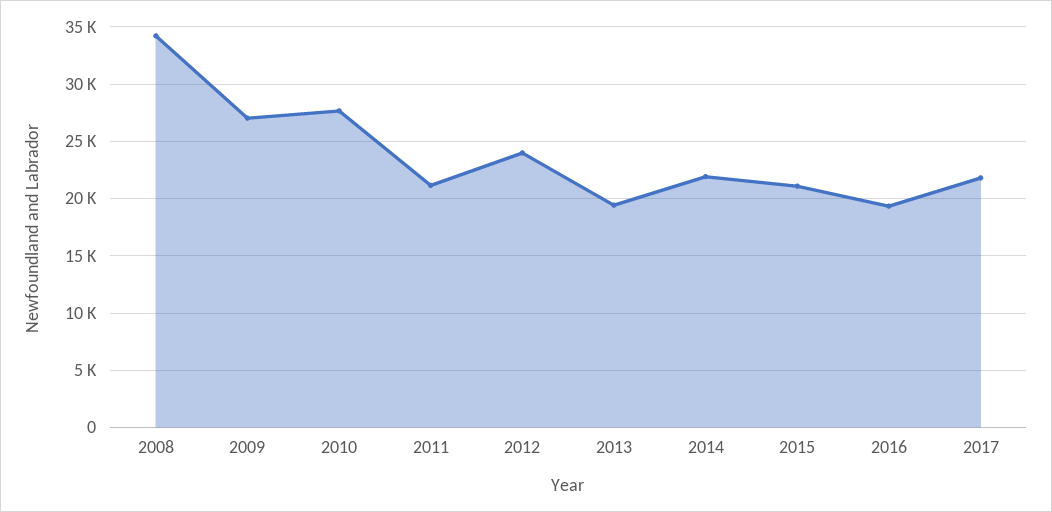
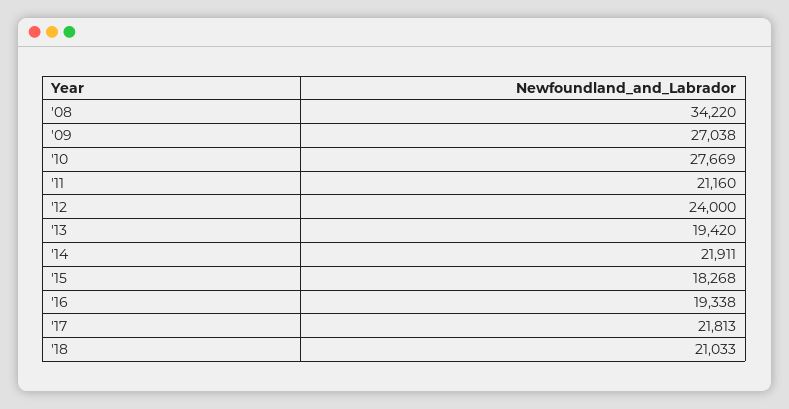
2015: 21000 -> 18268
'18: none -> 21033

